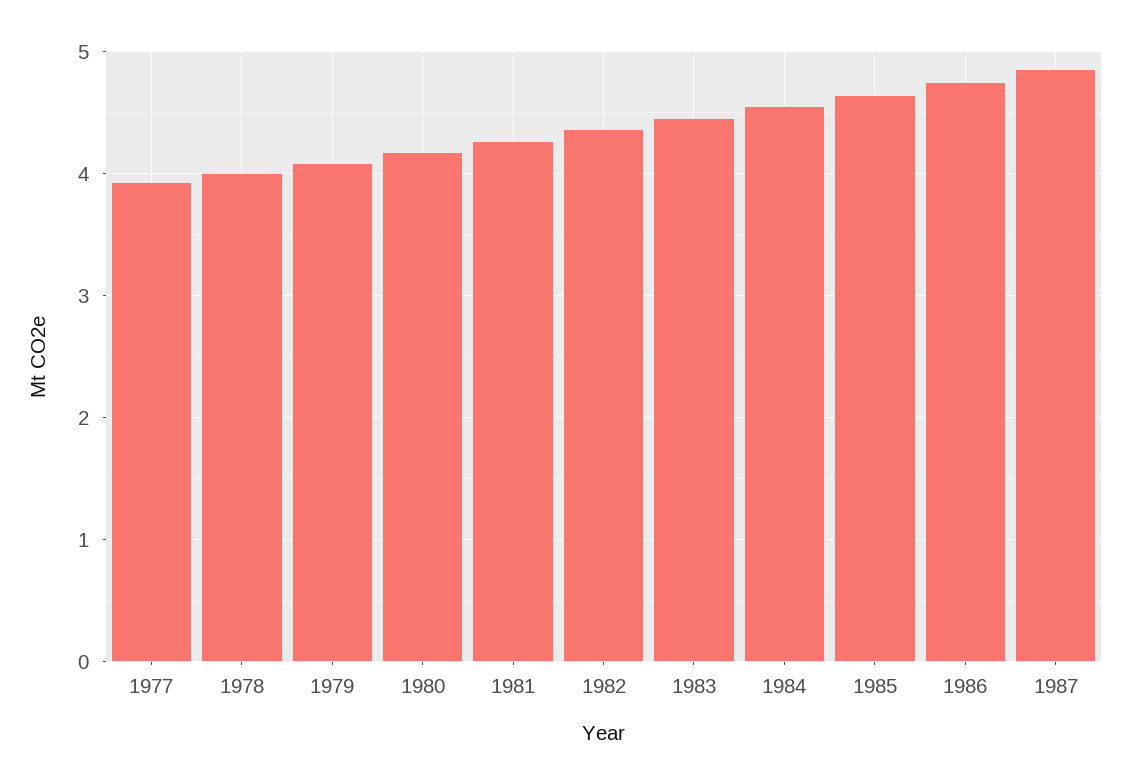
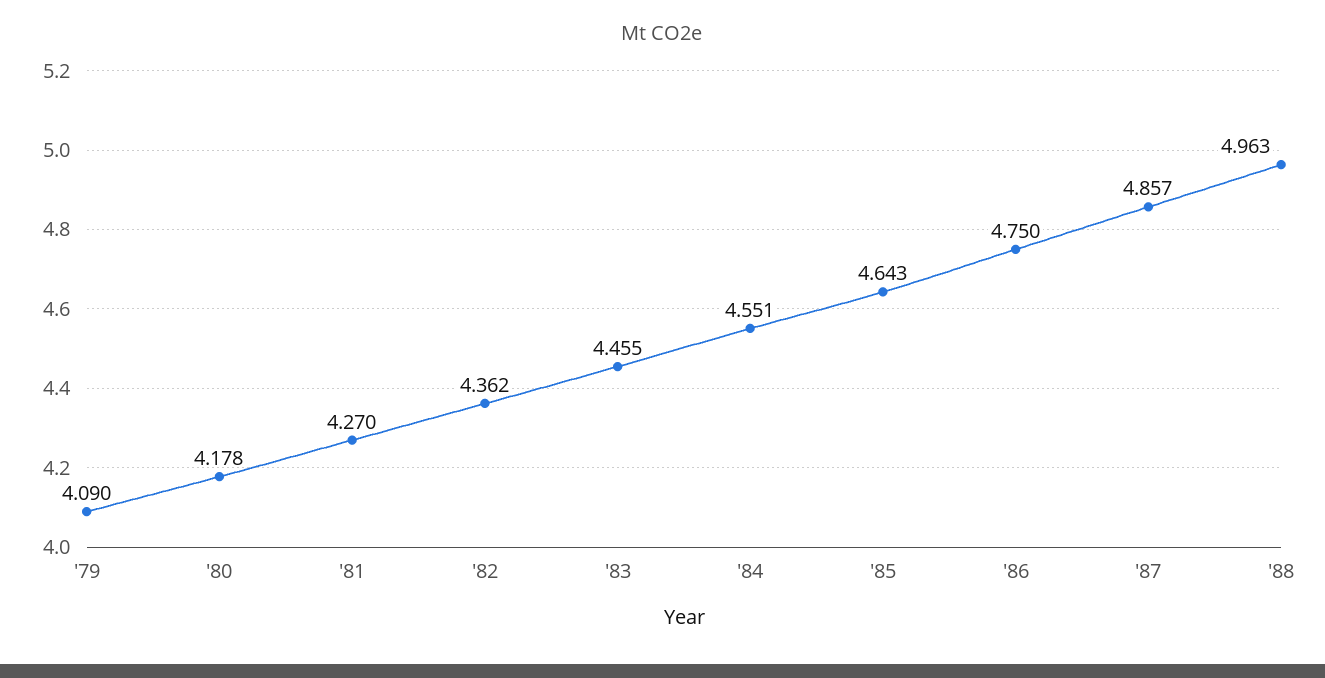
1977: 3.9 -> none
1978: 4 -> none
'88: none -> 4.963

